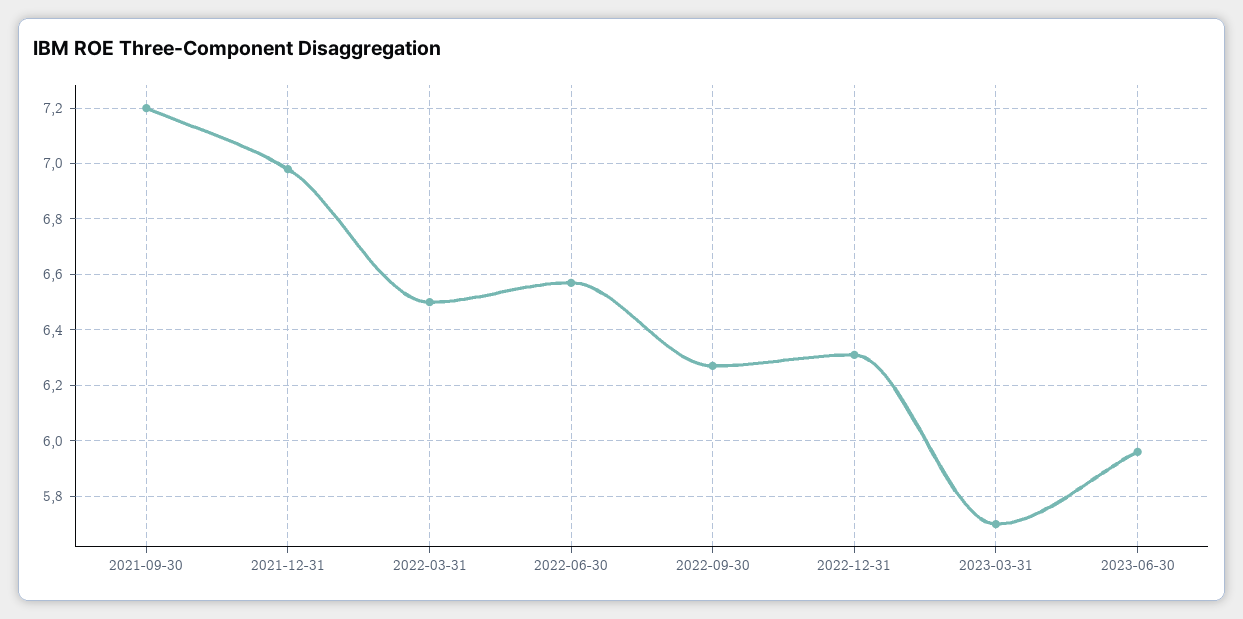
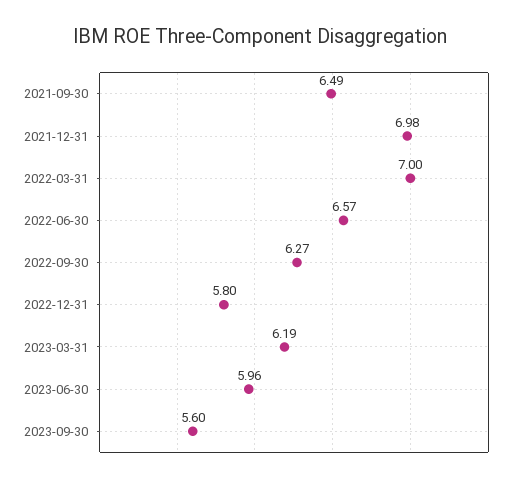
2021-09-30: 7.2 -> 6.49
2022-03-31: 6.5 -> 7
2022-12-31: 6.3 -> 5.8
2023-03-31: 5.7 -> 6.19
2023-09-30: none -> 5.6

